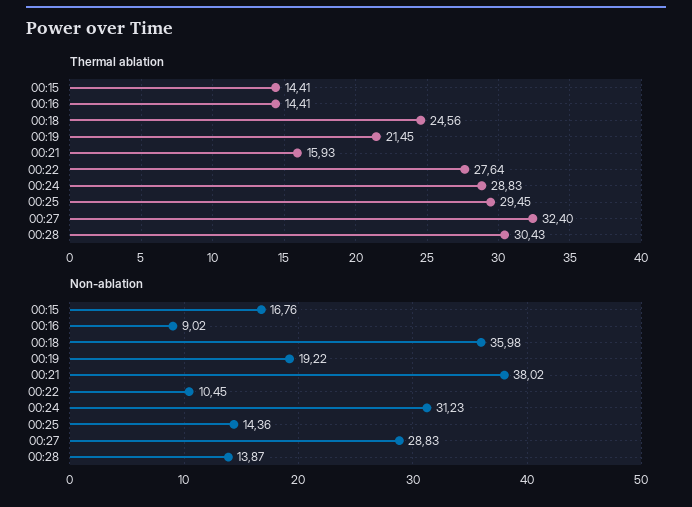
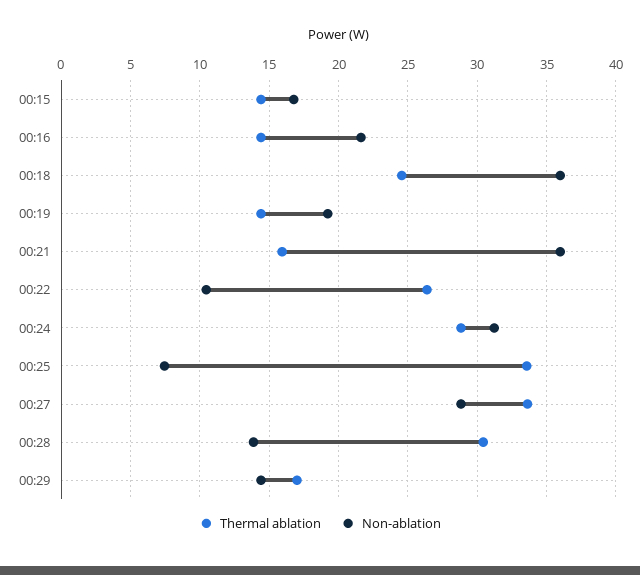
Thermal ablation, 00:19: 21.45 -> 14.5
Thermal ablation, 00:22: 27.64 -> 26.5
Thermal ablation, 00:25: 29.45 -> 33.5
Thermal ablation, 00:27: 32.4 -> 33.5
Non-ablation, 00:16: 9.02 -> 21.5
Non-ablation, 00:21: 38.02 -> 36
Non-ablation, 00:25: 14.36 -> 7.5
Thermal ablation, 00:29: none -> 17
Non-ablation, 00:29: none -> 14.5

